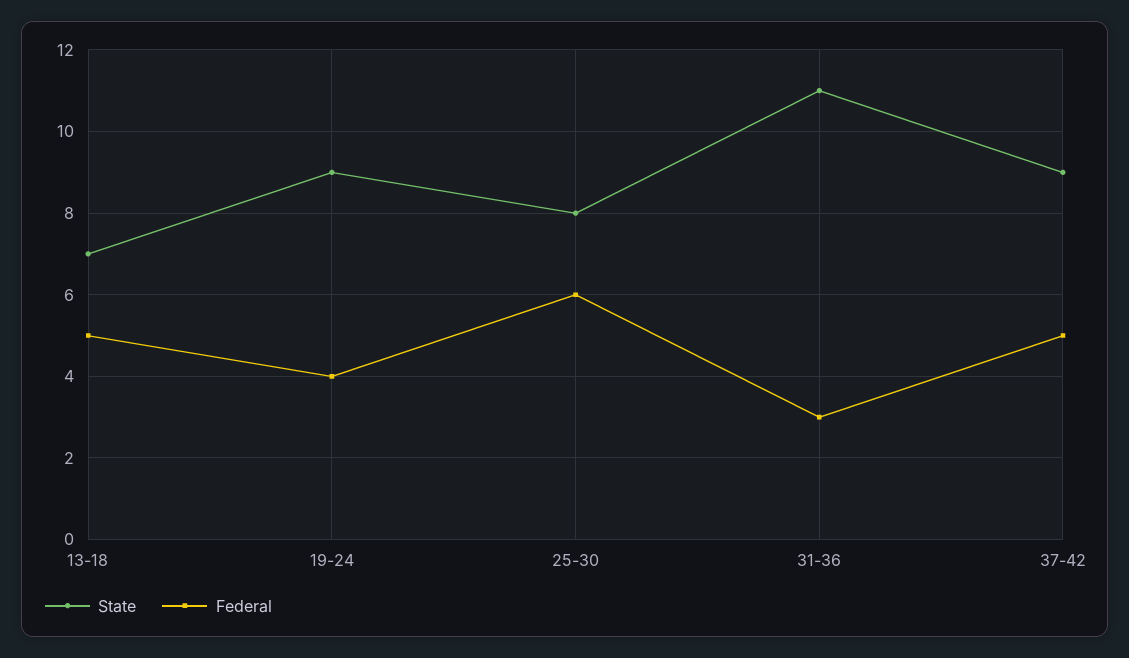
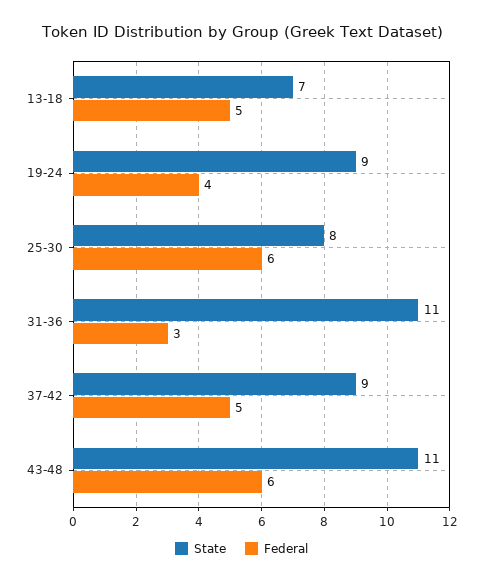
State, 43-48: none -> 11
Federal, 43-48: none -> 6

